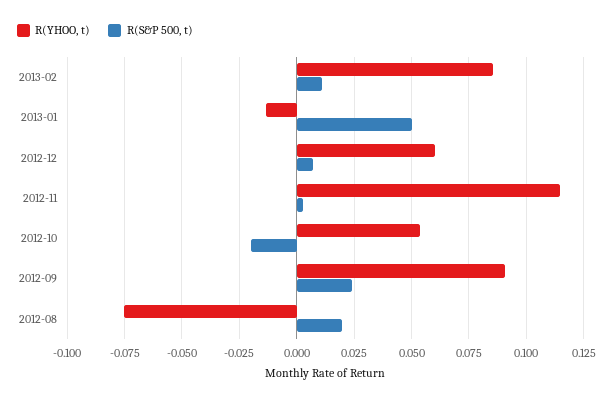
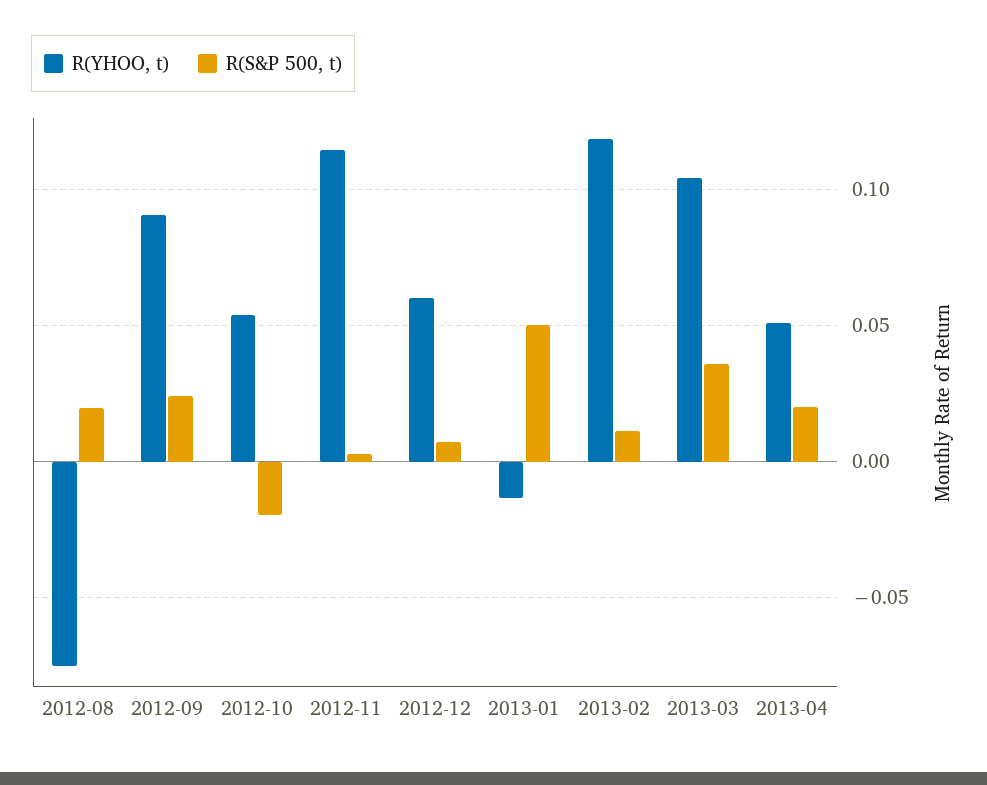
R(YHOO, t), 2013-02: 0.085 -> 0.12
R(YHOO, t), 2013-03: none -> 0.105
R(S&P 500, t), 2013-03: none -> 0.035
R(YHOO, t), 2013-04: none -> 0.05
R(S&P 500, t), 2013-04: none -> 0.02

